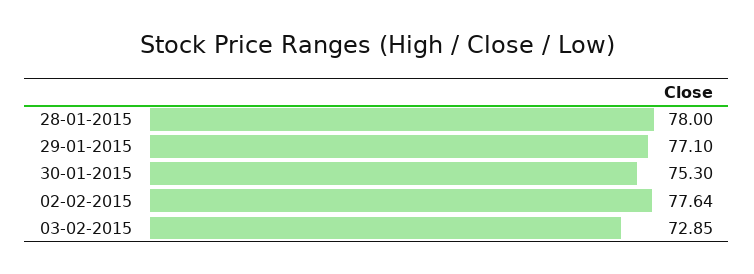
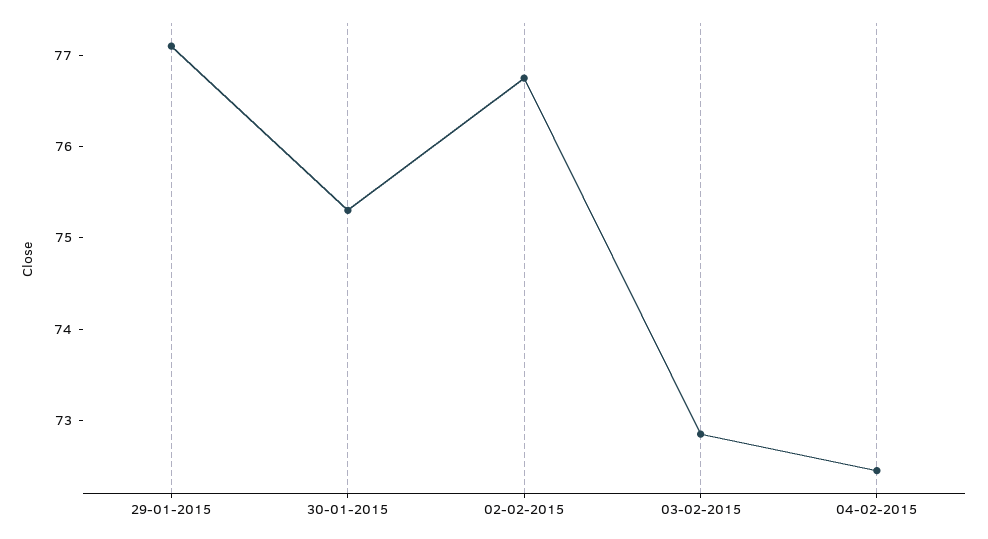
28-01-2015: 78 -> none
02-02-2015: 77.64 -> 76.8
04-02-2015: none -> 72.4

